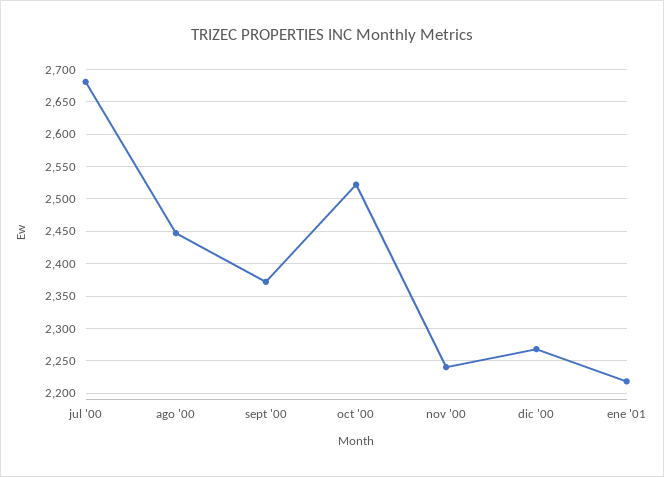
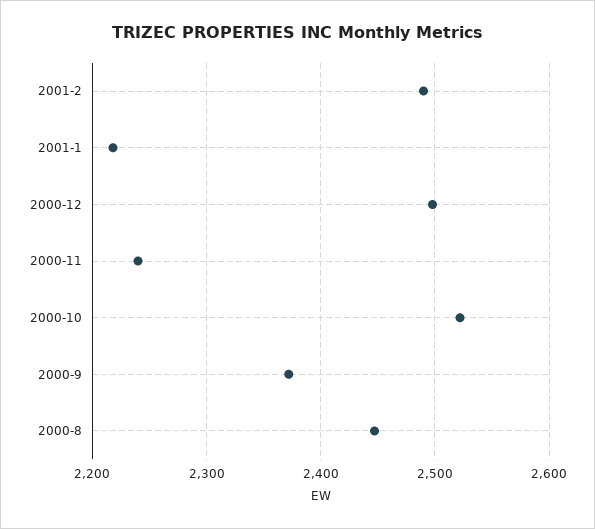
jul '00: 2680 -> none
dic '00: 2270 -> 2500
2001-2: none -> 2490

